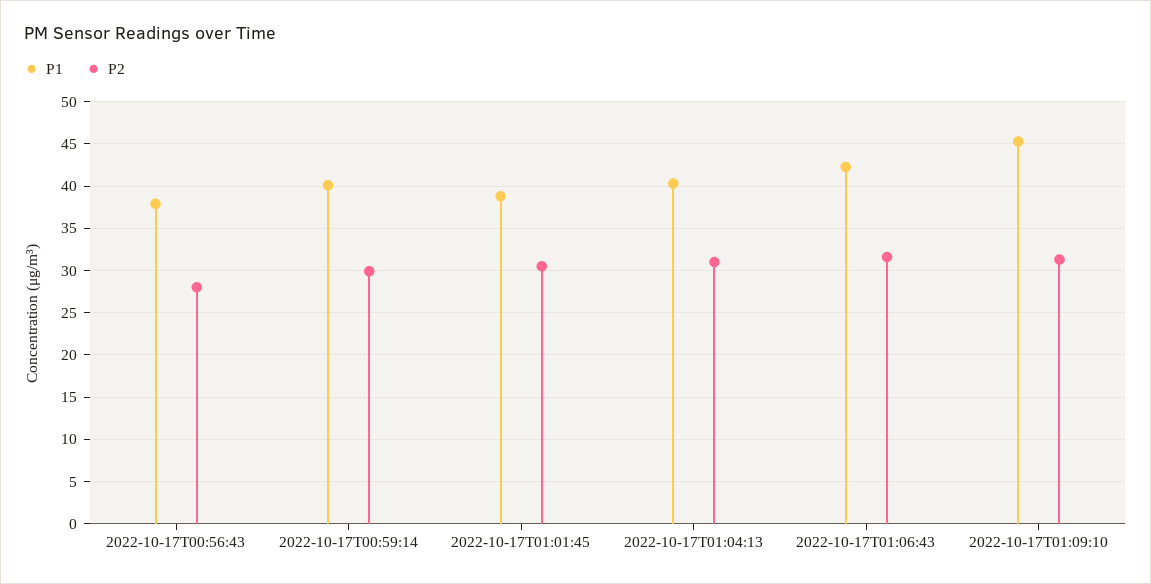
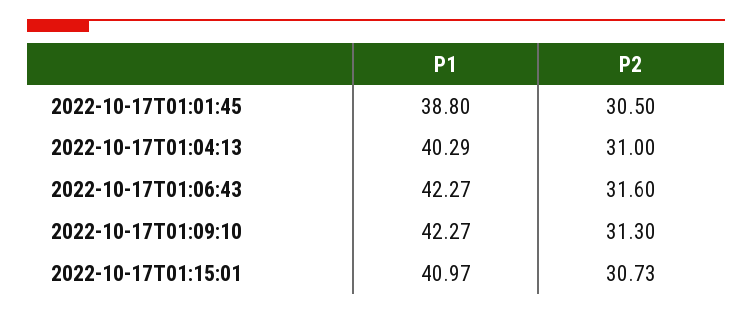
P1, 2022-10-17T00:56:43: 38 -> none
P2, 2022-10-17T00:56:43: 28 -> none
P1, 2022-10-17T00:59:14: 40 -> none
P2, 2022-10-17T00:59:14: 30 -> none
P1, 2022-10-17T01:09:10: 45 -> 42.27
P1, 2022-10-17T01:15:01: none -> 40.97
P2, 2022-10-17T01:15:01: none -> 30.73

